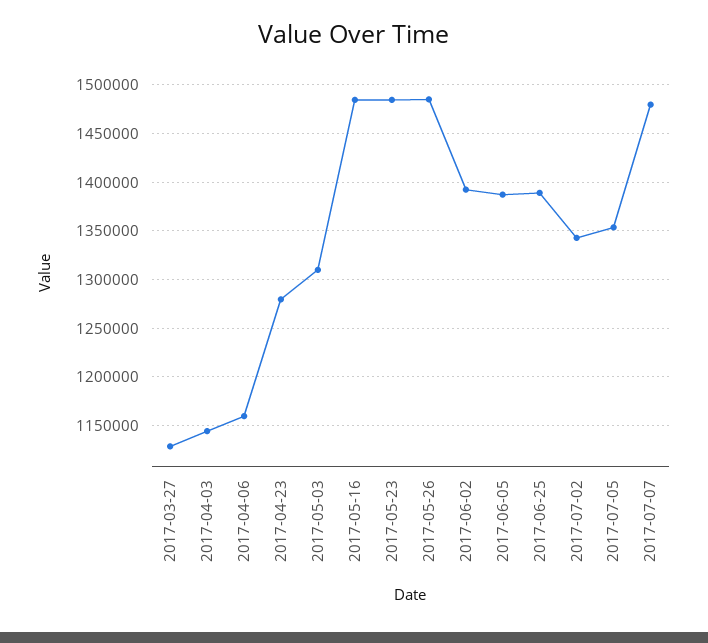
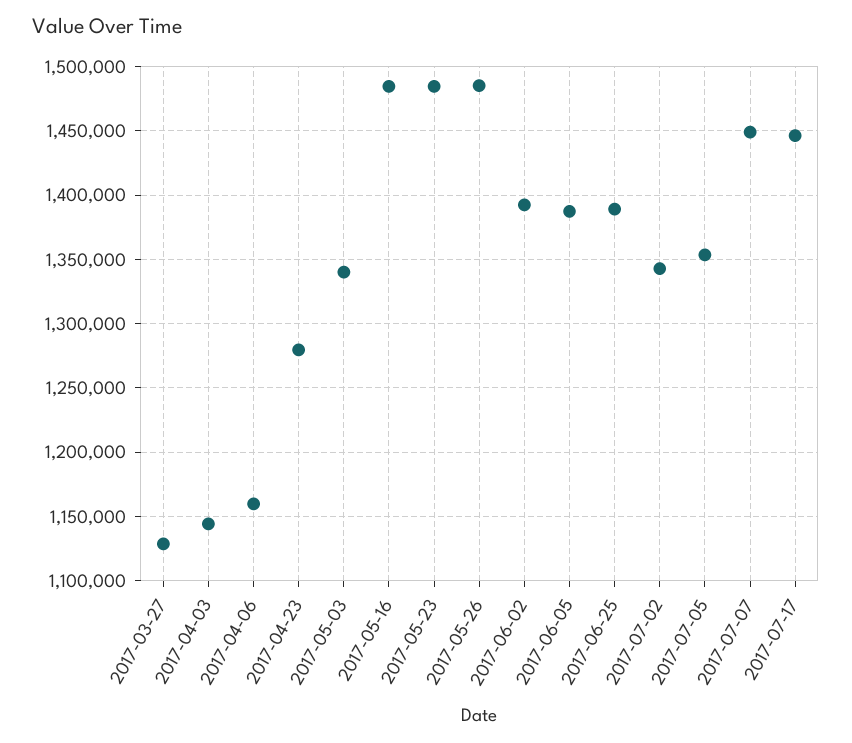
2017-05-03: 1310000 -> 1340000
2017-07-07: 1480000 -> 1450000
2017-07-17: none -> 1445000

